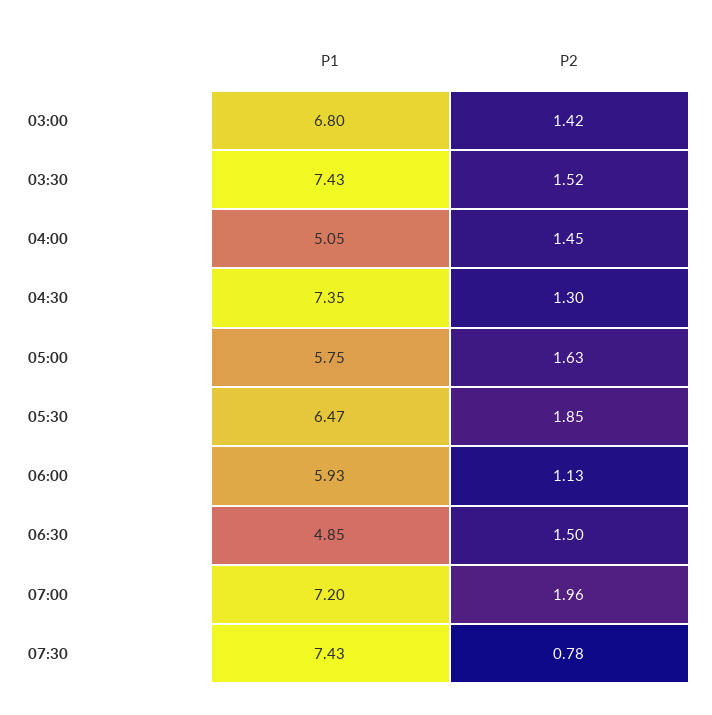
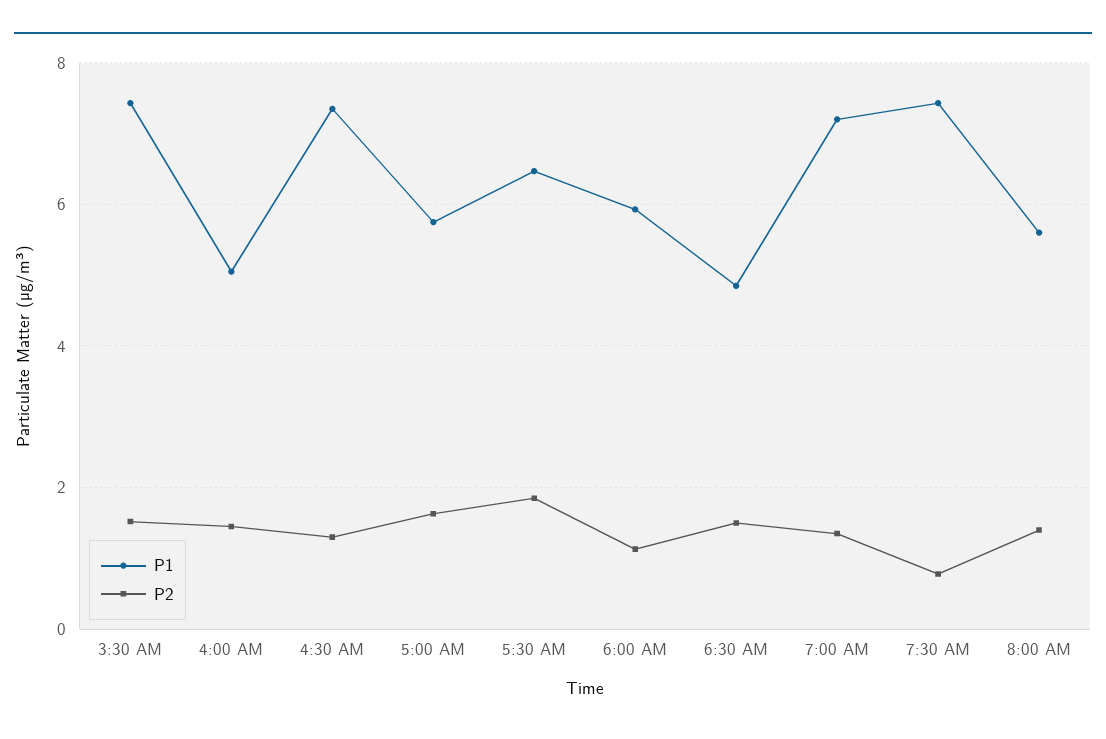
P1, 03:00: 6.8 -> none
P2, 03:00: 1.42 -> none
P2, 07:00: 1.96 -> 1.4
P1, 8:00 AM: none -> 5.6
P2, 8:00 AM: none -> 1.4

